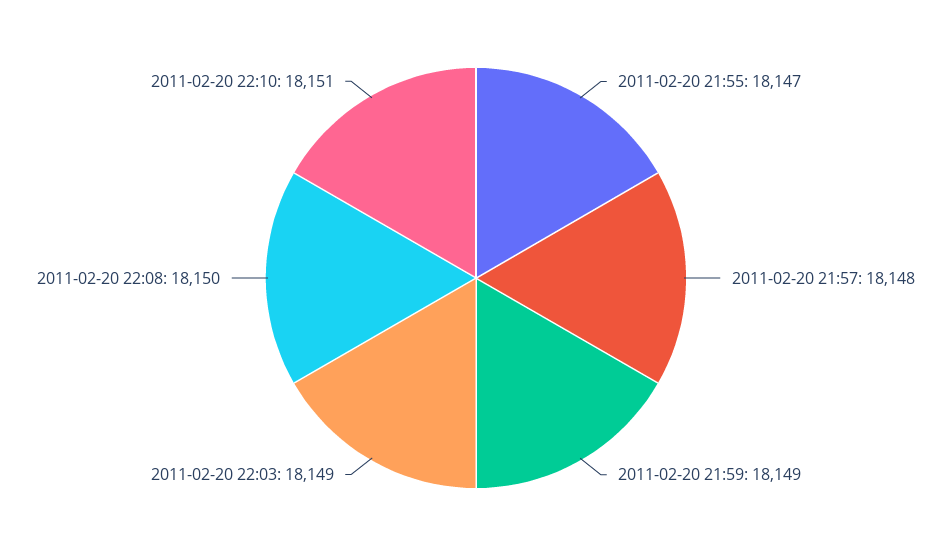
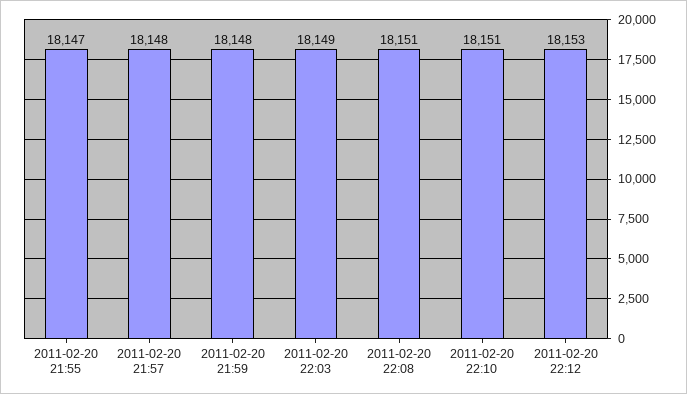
2011-02-20 21:59: 18149 -> 18148
2011-02-20 22:08: 18150 -> 18151
2011-02-20 22:12: none -> 18153

